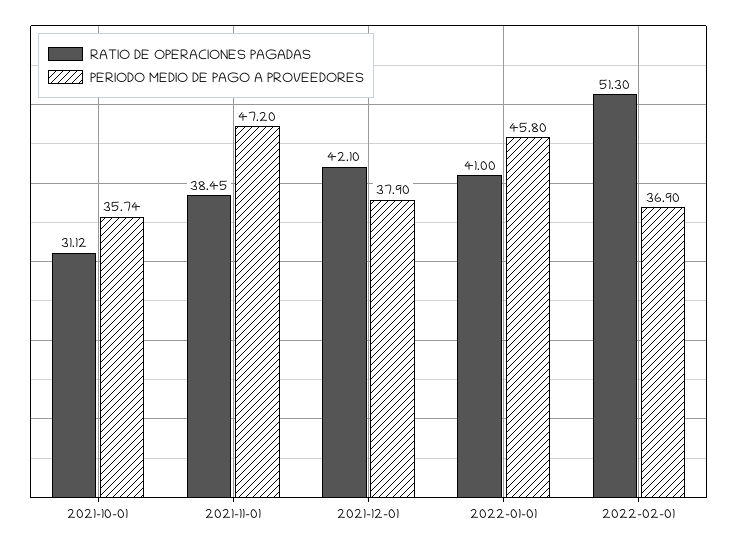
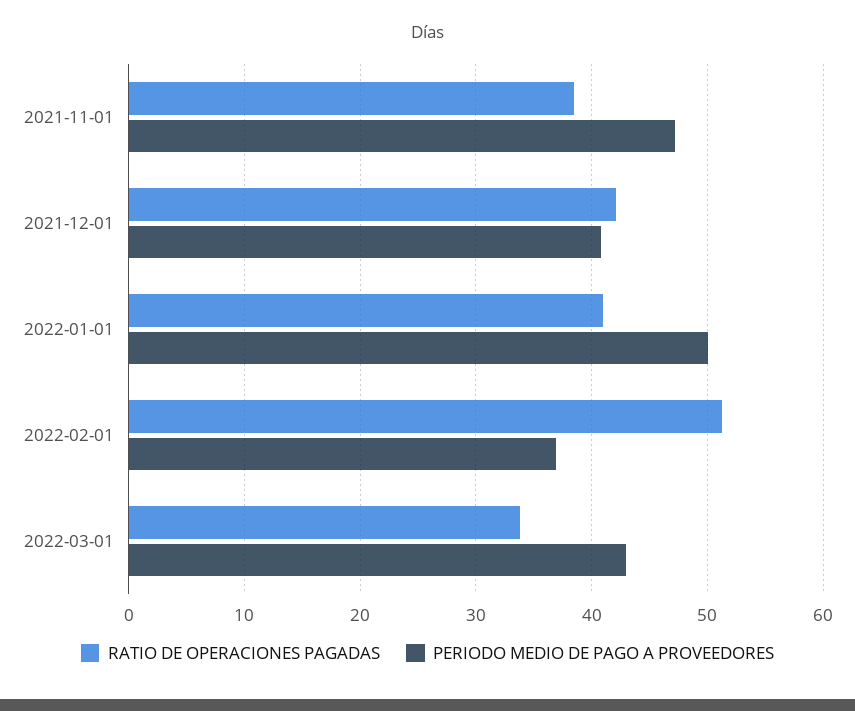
RATIO DE OPERACIONES PAGADAS, 2021-10-01: 31.12 -> none
PERIODO MEDIO DE PAGO A PROVEEDORES, 2021-10-01: 35.74 -> none
PERIODO MEDIO DE PAGO A PROVEEDORES, 2021-12-01: 37.9 -> 41
PERIODO MEDIO DE PAGO A PROVEEDORES, 2022-01-01: 45.8 -> 50
RATIO DE OPERACIONES PAGADAS, 2022-03-01: none -> 34
PERIODO MEDIO DE PAGO A PROVEEDORES, 2022-03-01: none -> 43

